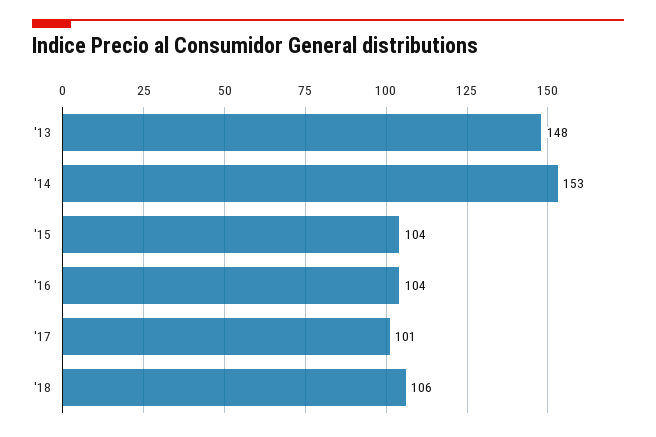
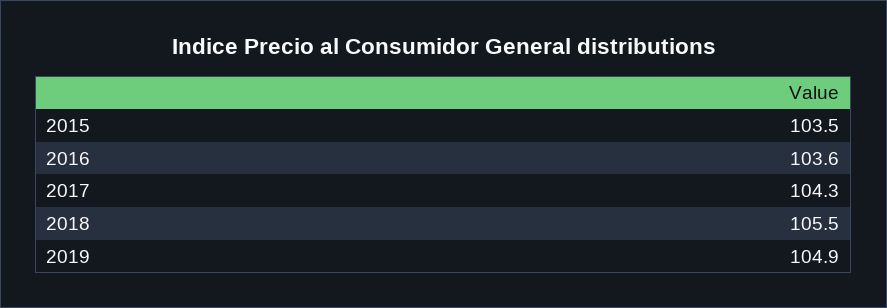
'13: 148 -> none
'14: 153 -> none
'17: 101 -> 104.3
2019: none -> 104.9

